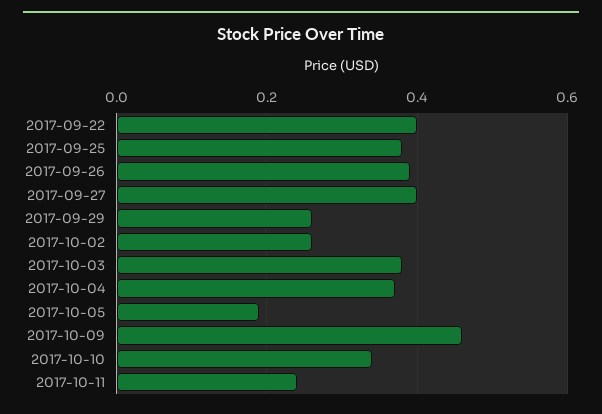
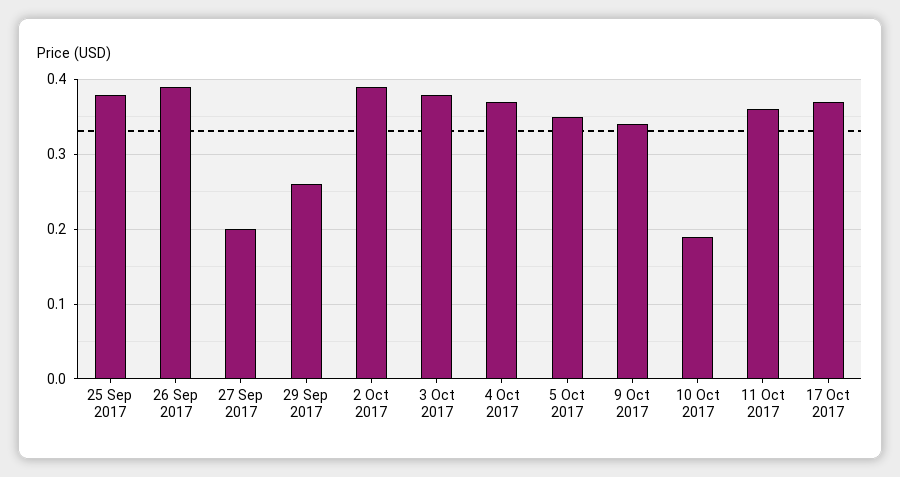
2017-09-22: 0.4 -> none
2017-09-27: 0.4 -> 0.2
2017-10-02: 0.25 -> 0.39
2017-10-05: 0.2 -> 0.35
2017-10-09: 0.45 -> 0.34
2017-10-10: 0.35 -> 0.19
2017-10-11: 0.25 -> 0.36
17 Oct 2017: none -> 0.37

